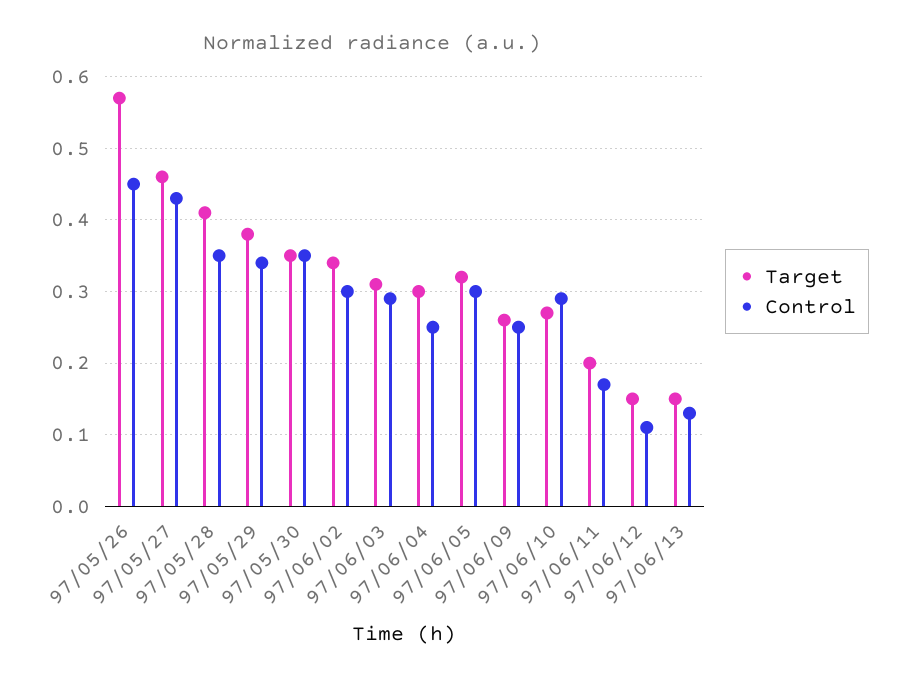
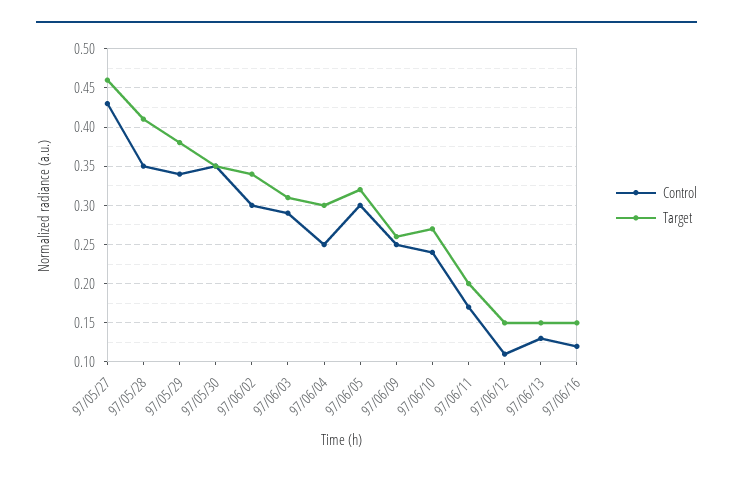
Target, 97/05/26: 0.57 -> none
Control, 97/05/26: 0.45 -> none
Control, 97/06/10: 0.29 -> 0.24
Control, 97/06/16: none -> 0.12
Target, 97/06/16: none -> 0.15

